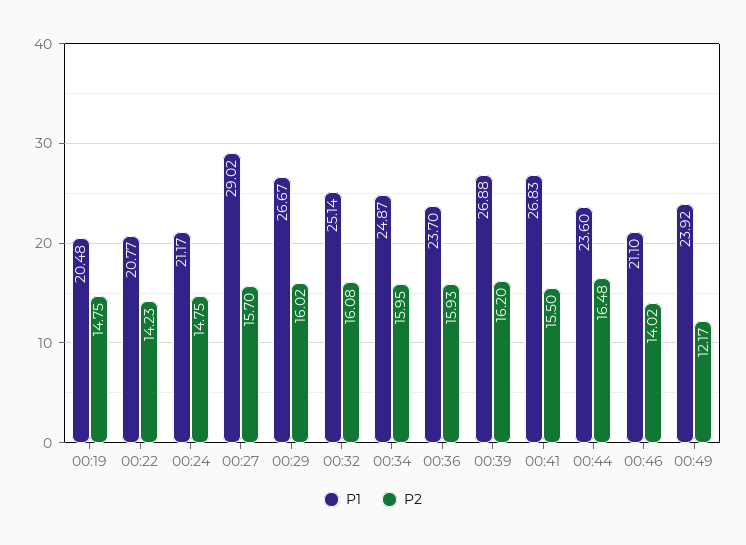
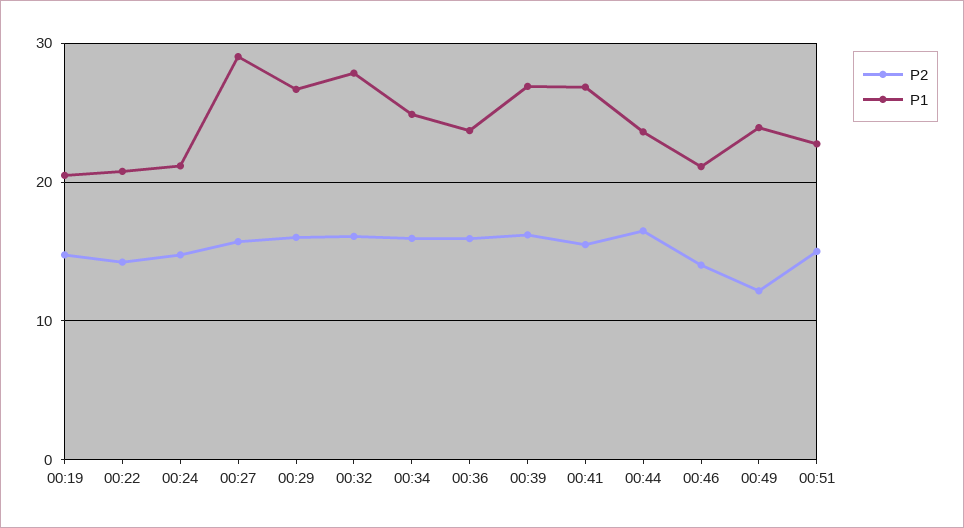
P1, 00:32: 25.14 -> 28
P2, 00:51: none -> 15
P1, 00:51: none -> 23

